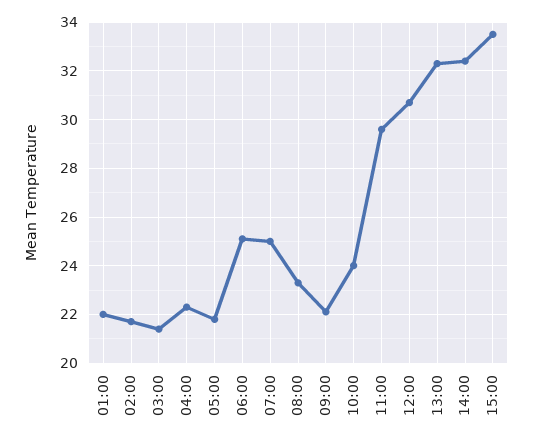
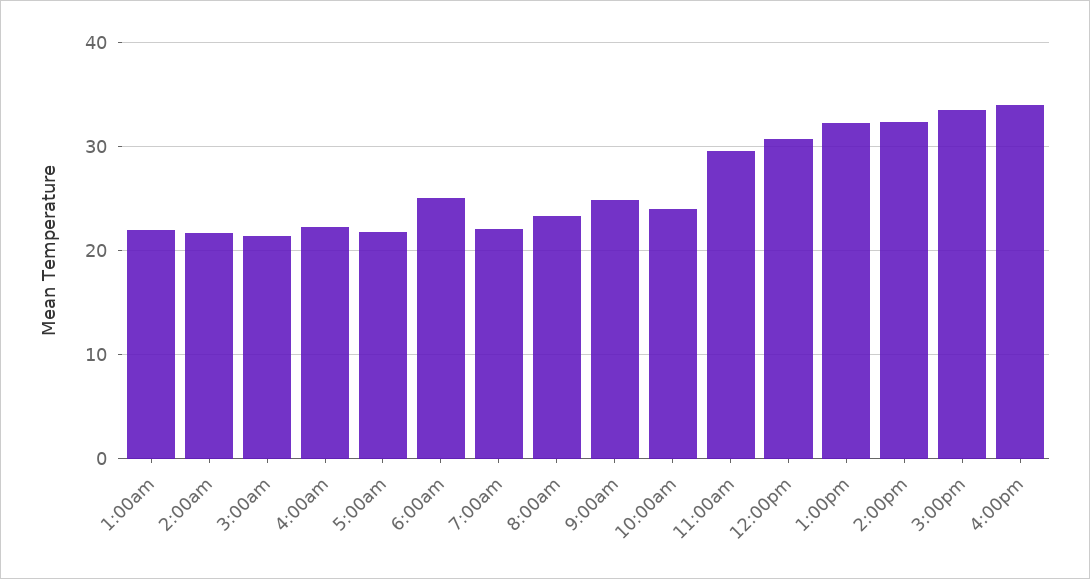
07:00: 25 -> 22
09:00: 22 -> 25
4:00pm: none -> 34

